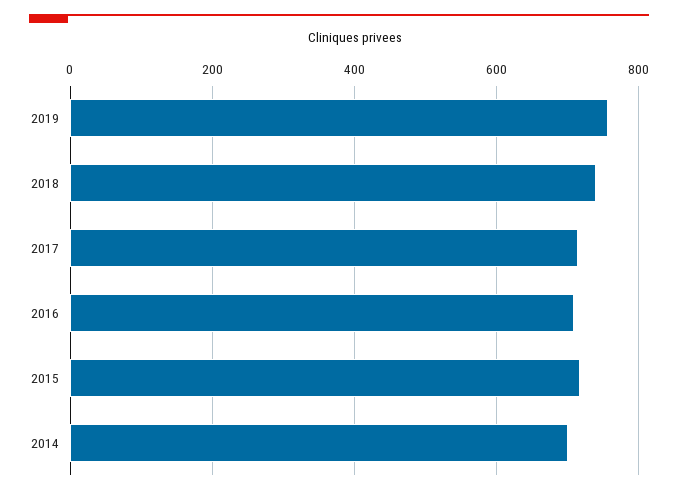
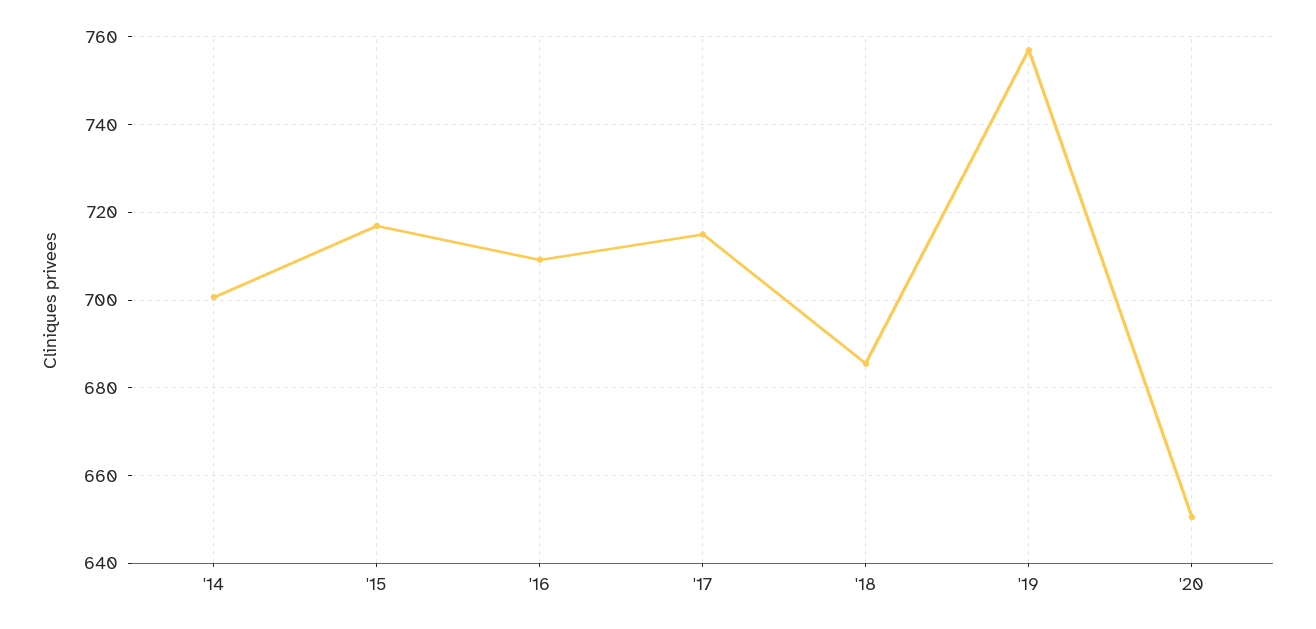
2018: 740 -> 686
'20: none -> 650

